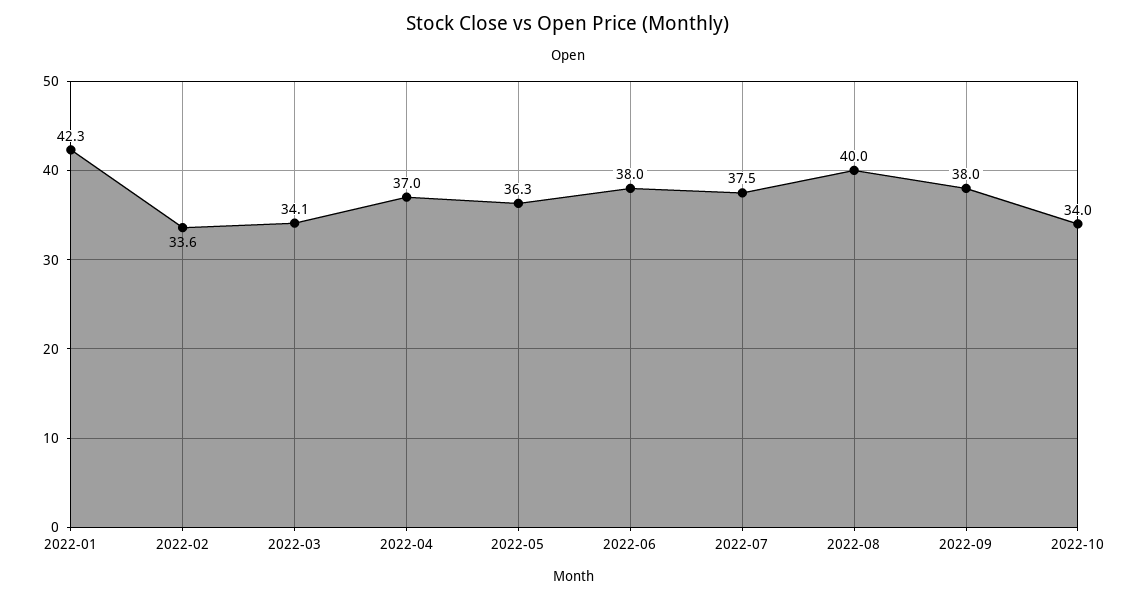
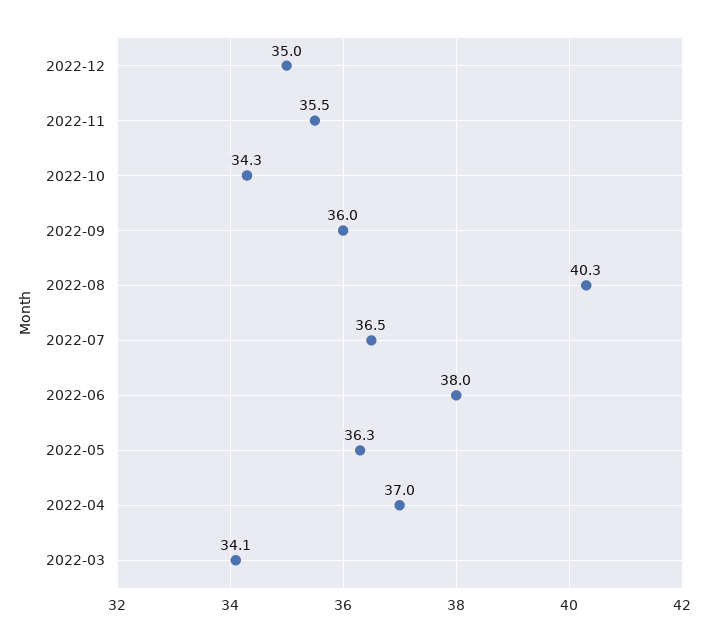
2022-01: 42.3 -> none
2022-02: 33.6 -> none
2022-07: 37.5 -> 36.5
2022-08: 40 -> 40.3
2022-09: 38 -> 36
2022-10: 34 -> 34.3
2022-12: none -> 35
2022-11: none -> 35.5

